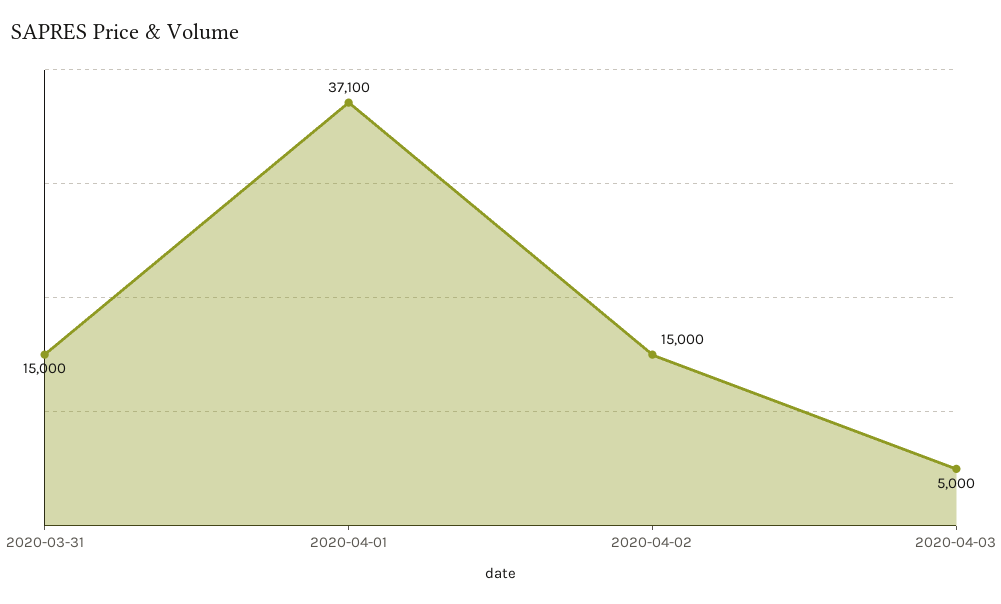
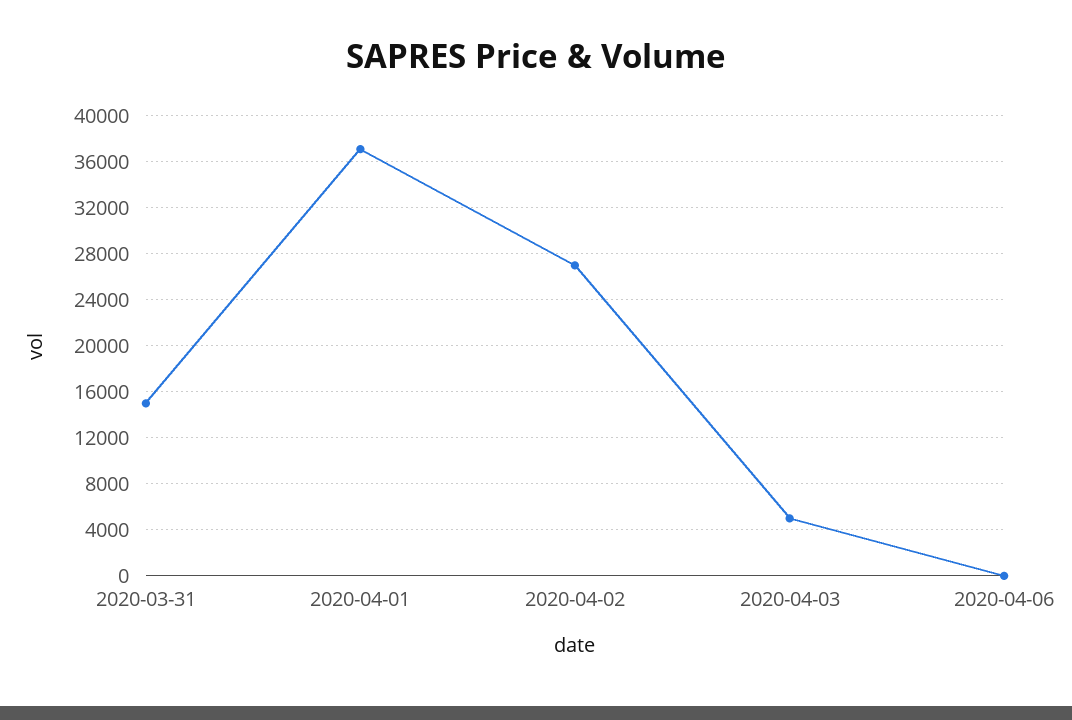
2020-04-02: 15000 -> 27000
2020-04-06: none -> 0

